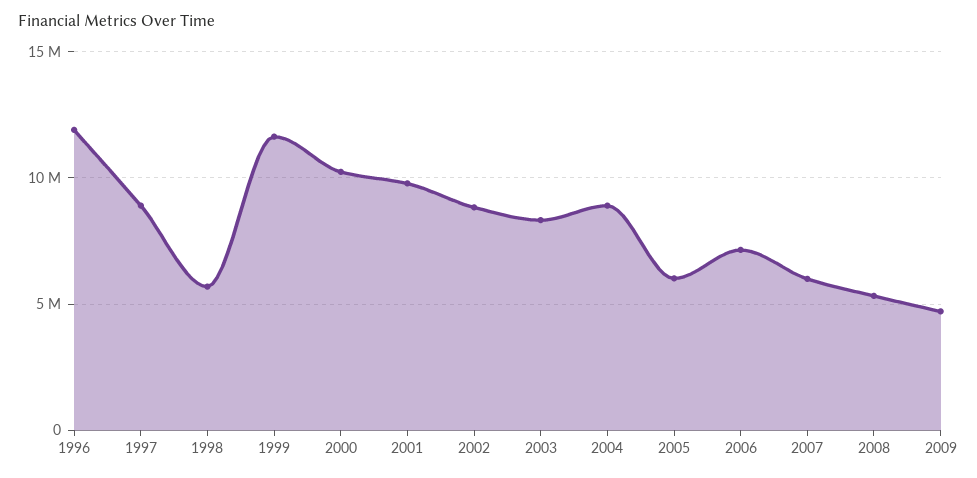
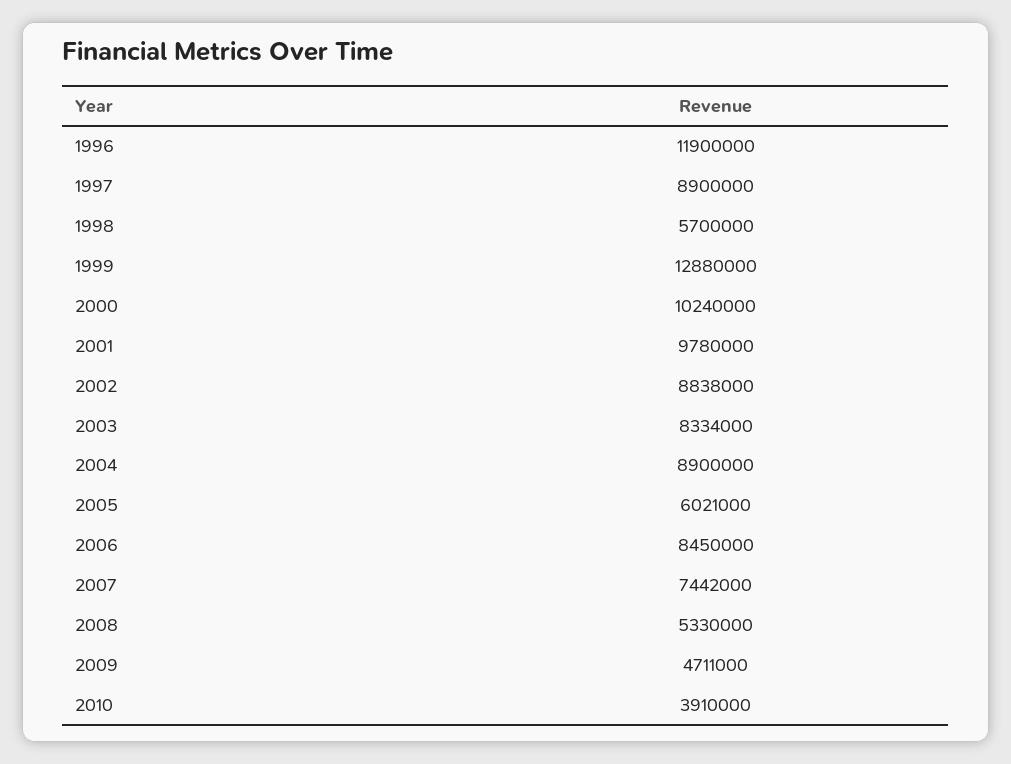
1999: 11500000 -> 12880000
2006: 7000000 -> 8450000
2007: 6000000 -> 7442000
2010: none -> 3910000

